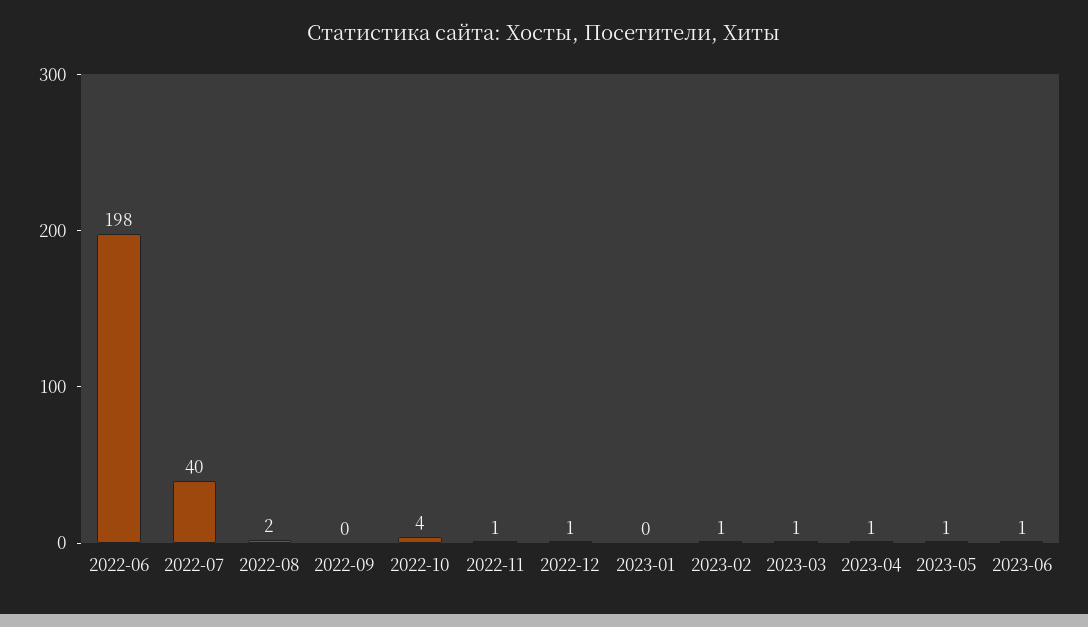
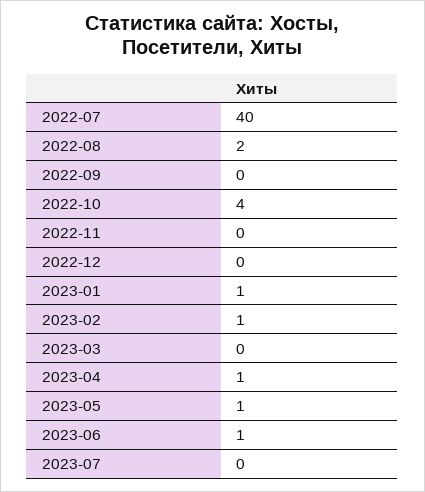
2022-06: 198 -> none
2022-11: 1 -> 0
2022-12: 1 -> 0
2023-01: 0 -> 1
2023-03: 1 -> 0
2023-07: none -> 0

